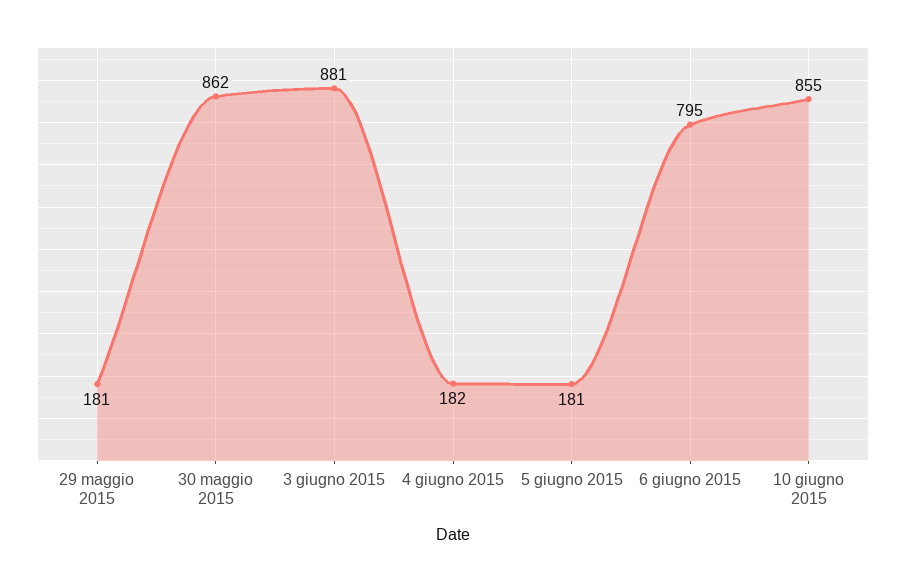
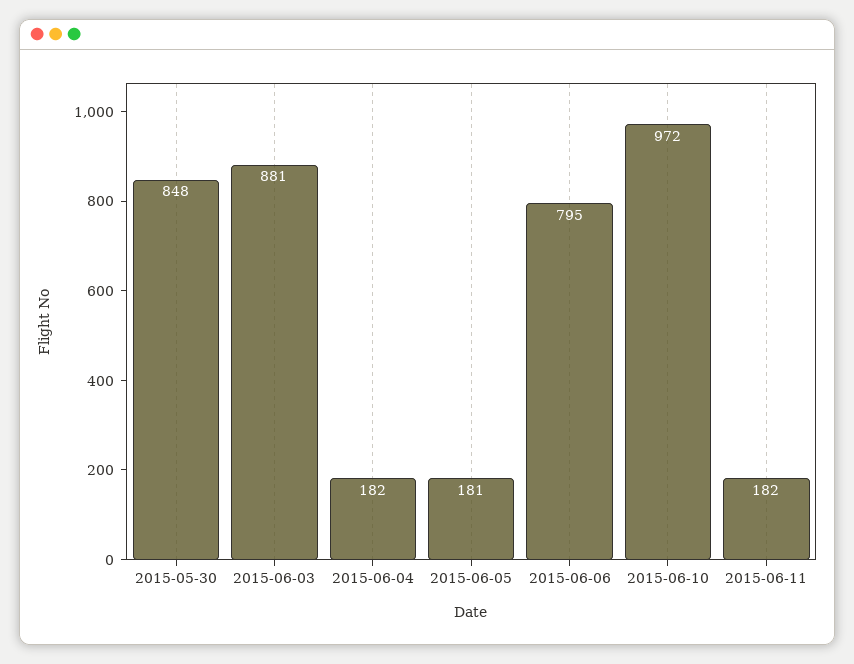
29 maggio 2015: 181 -> none
30 maggio 2015: 862 -> 848
10 giugno 2015: 855 -> 972
2015-06-11: none -> 182

